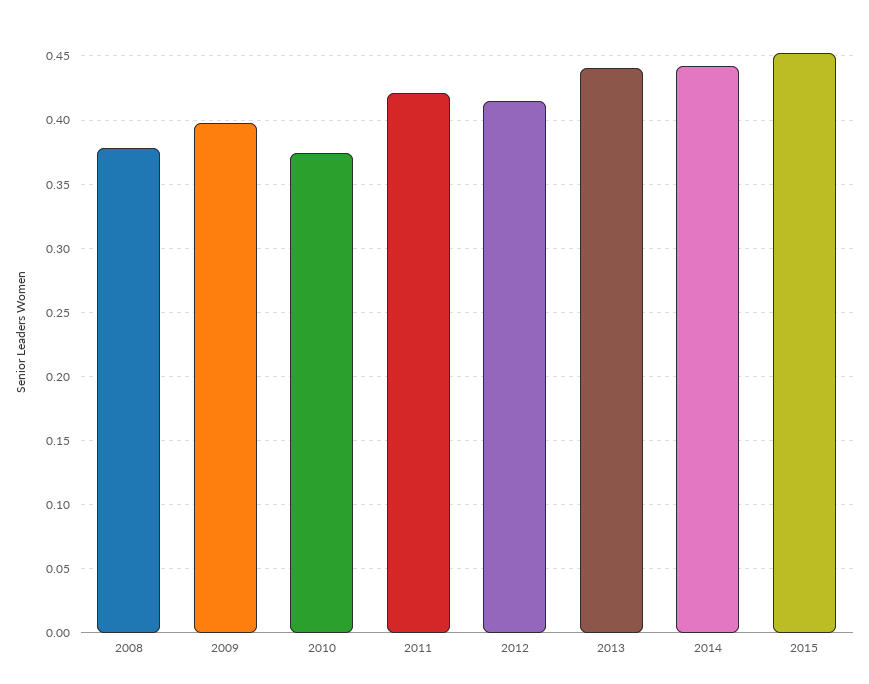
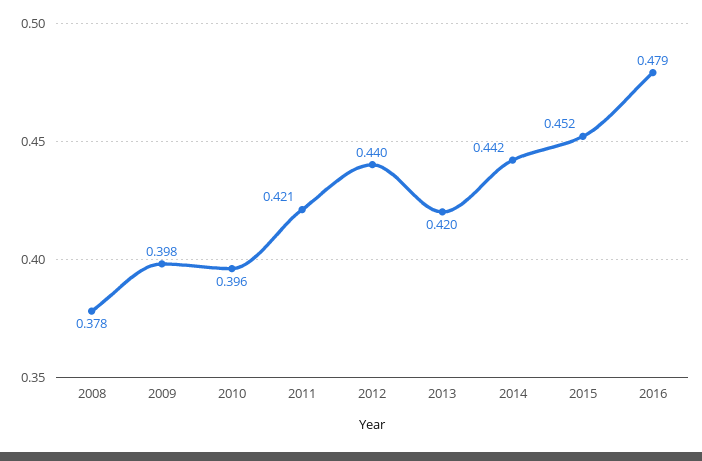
2010: 0.375 -> 0.396
2012: 0.415 -> 0.44
2013: 0.44 -> 0.42
2016: none -> 0.479

